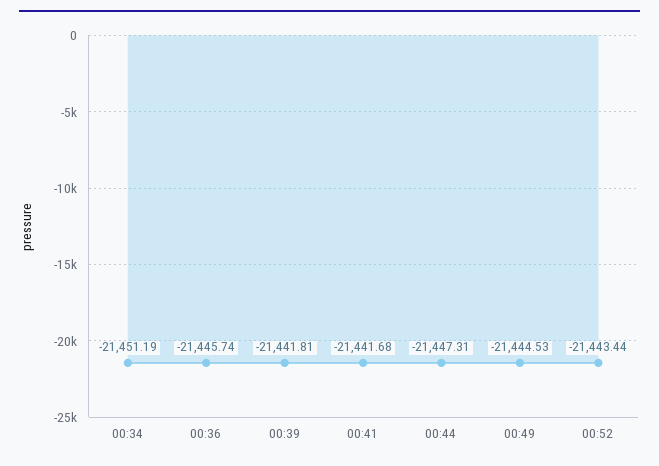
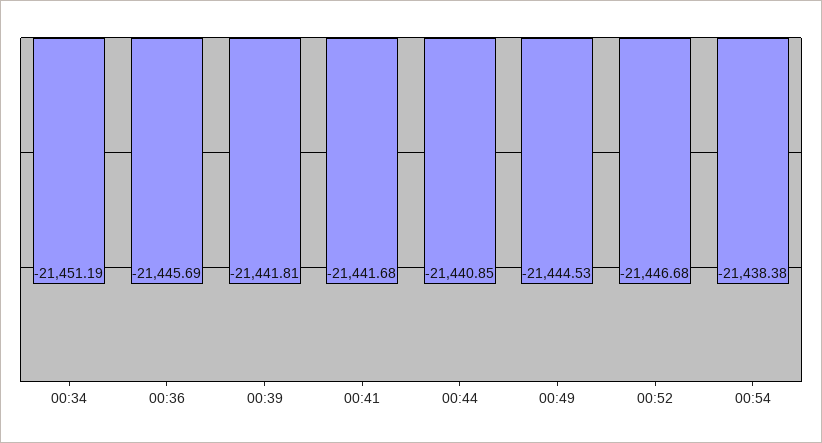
00:36: -21445.74 -> -21445.69
00:44: -21447.31 -> -21440.85
00:52: -21443.44 -> -21446.68
00:54: none -> -21438.38

